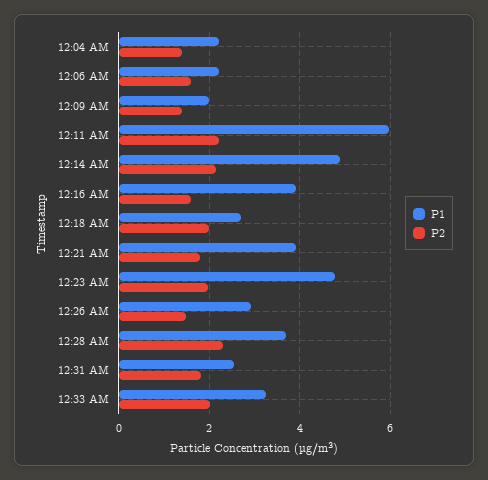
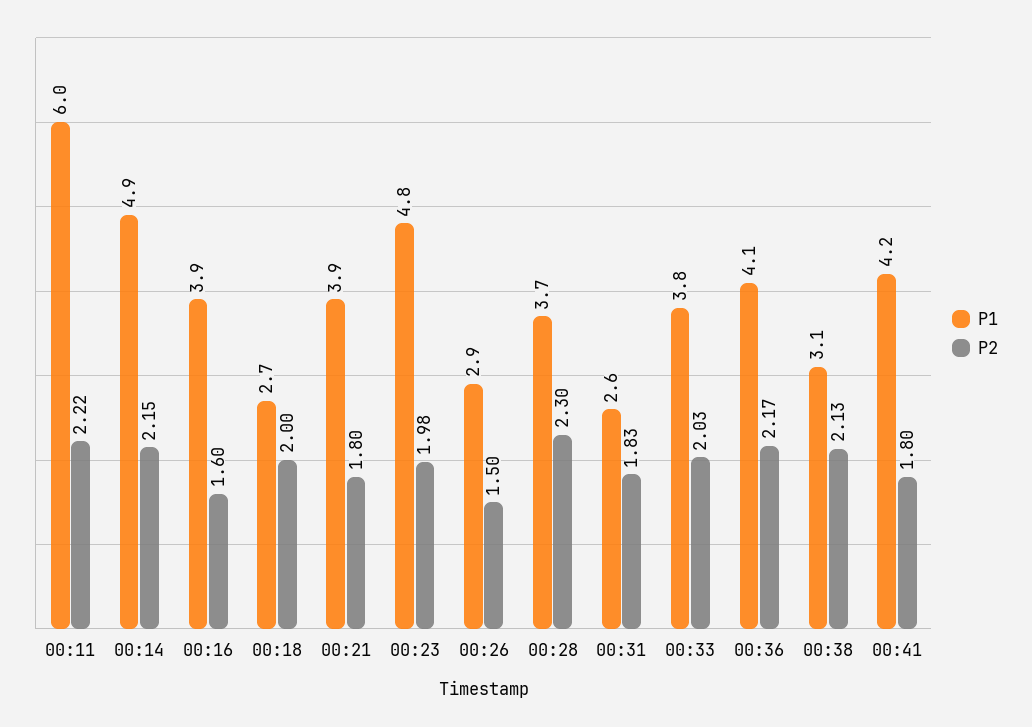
P1, 12:04 AM: 2.2 -> none
P2, 12:04 AM: 1.4 -> none
P1, 12:06 AM: 2.2 -> none
P2, 12:06 AM: 1.6 -> none
P1, 12:09 AM: 2 -> none
P2, 12:09 AM: 1.4 -> none
P1, 12:33 AM: 3.2 -> 3.8
P1, 00:36: none -> 4.1
P2, 00:36: none -> 2.17
P1, 00:38: none -> 3.1
P2, 00:38: none -> 2.13
P1, 00:41: none -> 4.2
P2, 00:41: none -> 1.8

